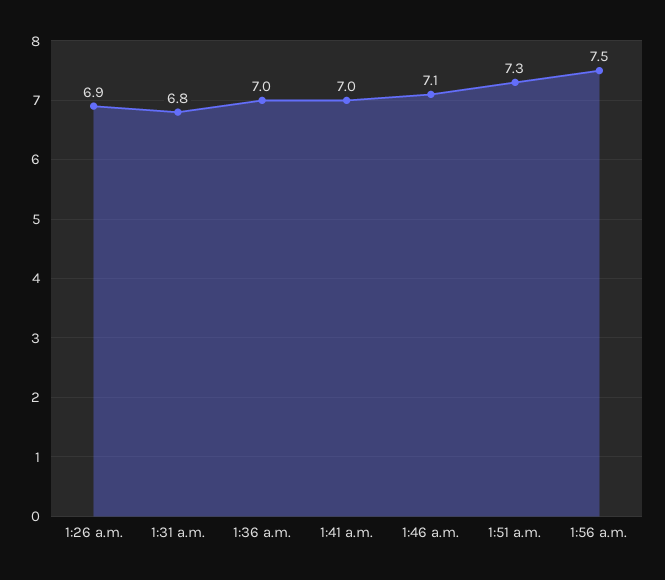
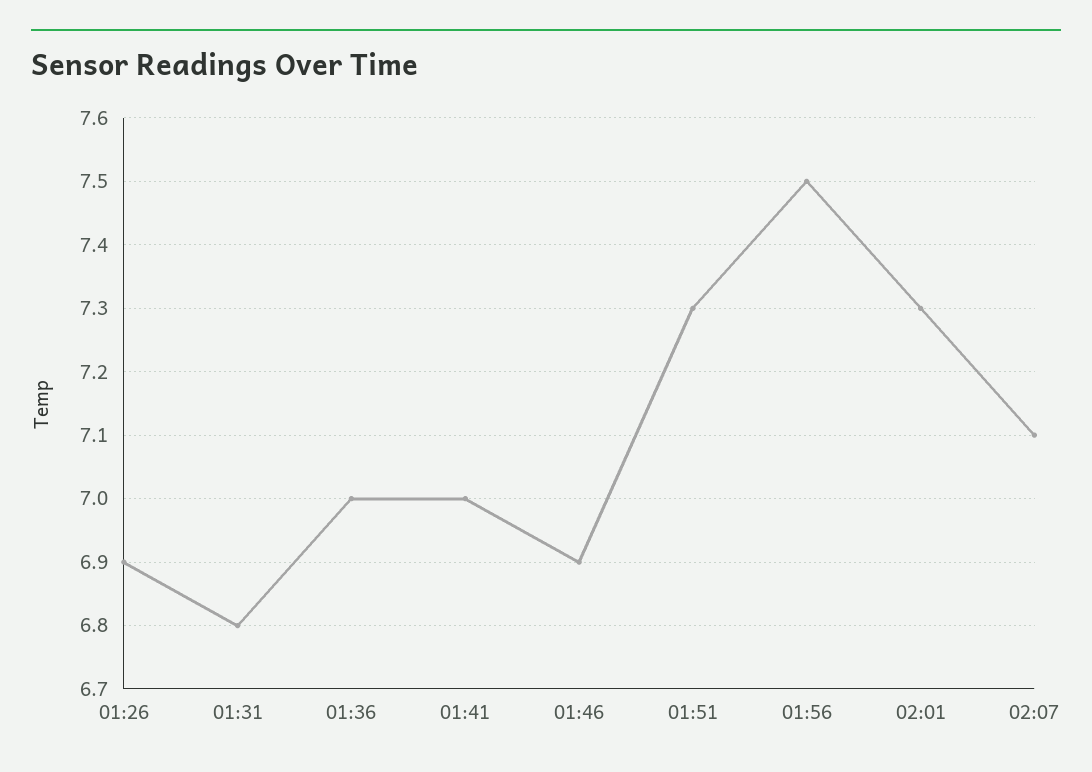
1:46 a.m.: 7.1 -> 6.9
02:01: none -> 7.3
02:07: none -> 7.1

